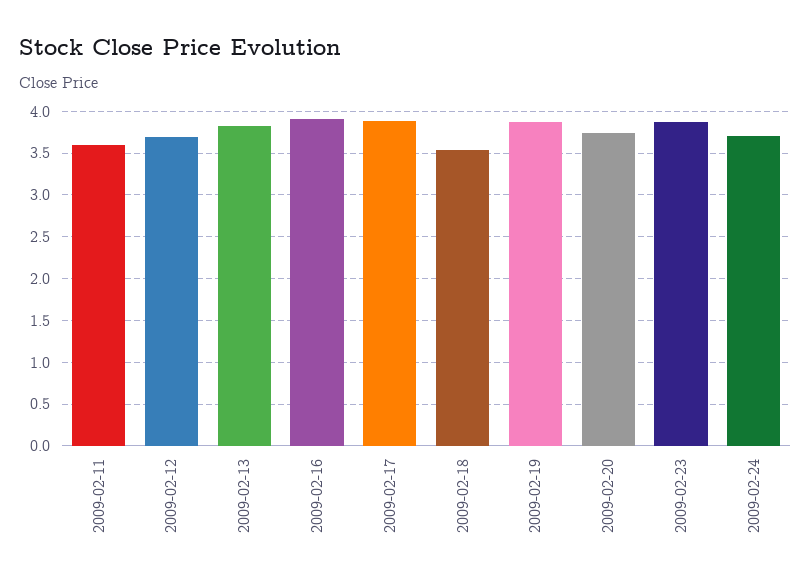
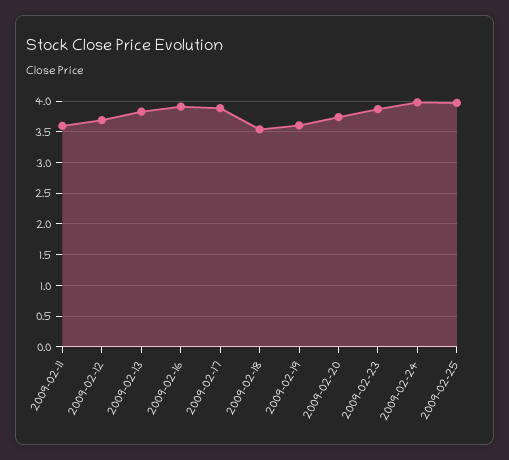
2009-02-19: 3.9 -> 3.6
2009-02-24: 3.7 -> 4
2009-02-25: none -> 4

